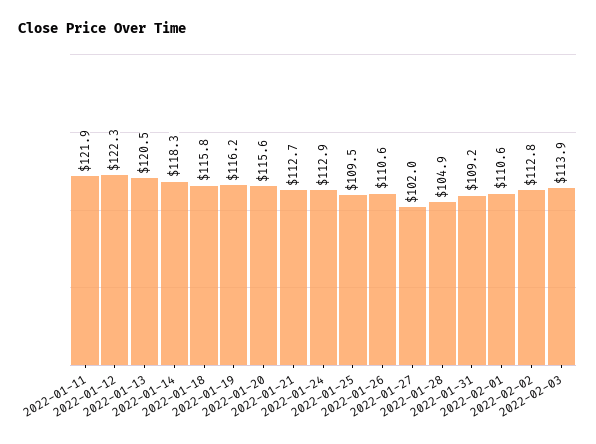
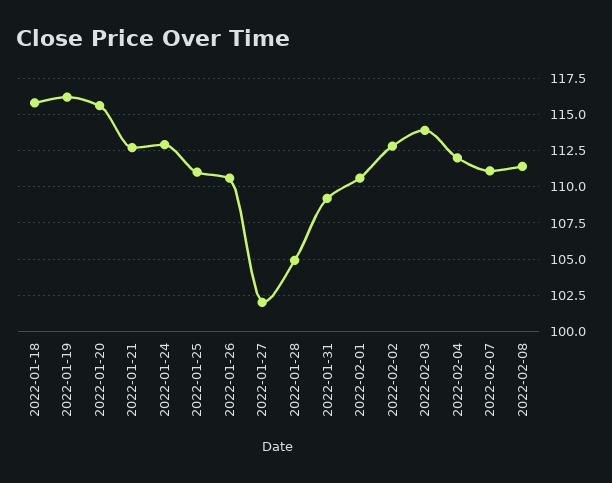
2022-01-11: 121.9 -> none
2022-01-12: 122.3 -> none
2022-01-13: 120.5 -> none
2022-01-14: 118.3 -> none
2022-01-25: 109.5 -> 111
2022-02-04: none -> 112
2022-02-07: none -> 111
2022-02-08: none -> 111.5

